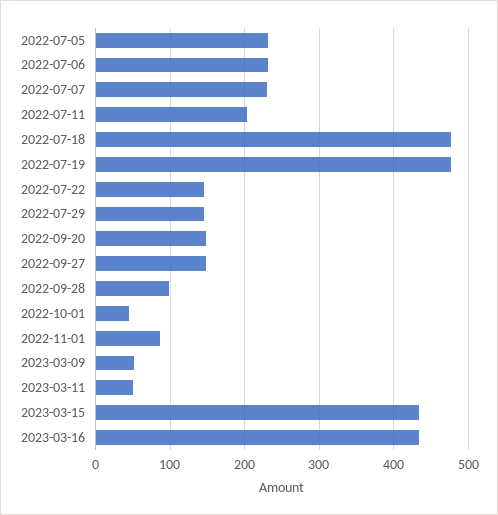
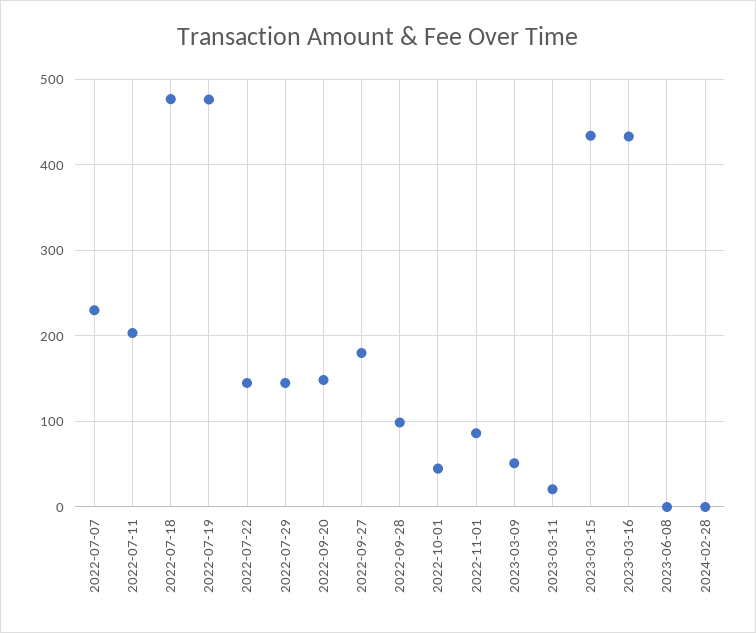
2022-07-05: 230 -> none
2022-07-06: 230 -> none
2022-09-27: 150 -> 180
2023-03-11: 50 -> 20
2023-06-08: none -> 0
2024-02-28: none -> 0

